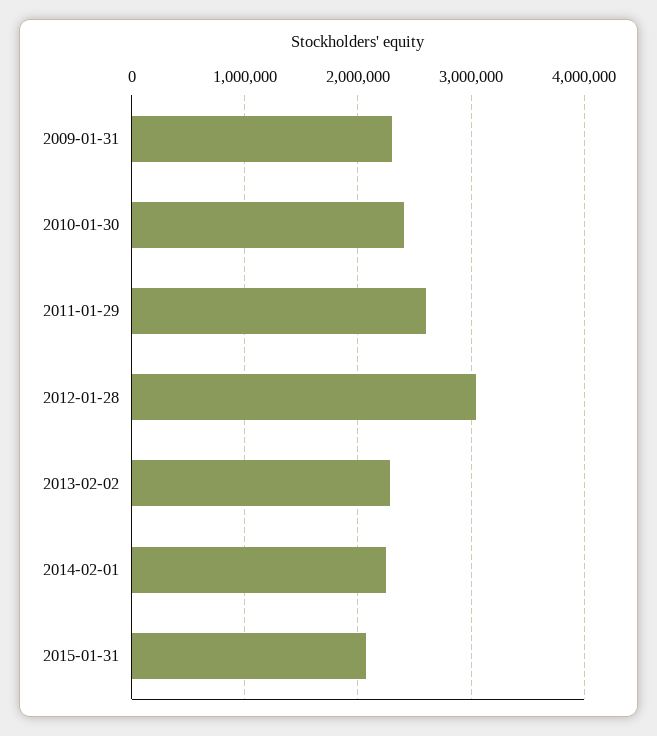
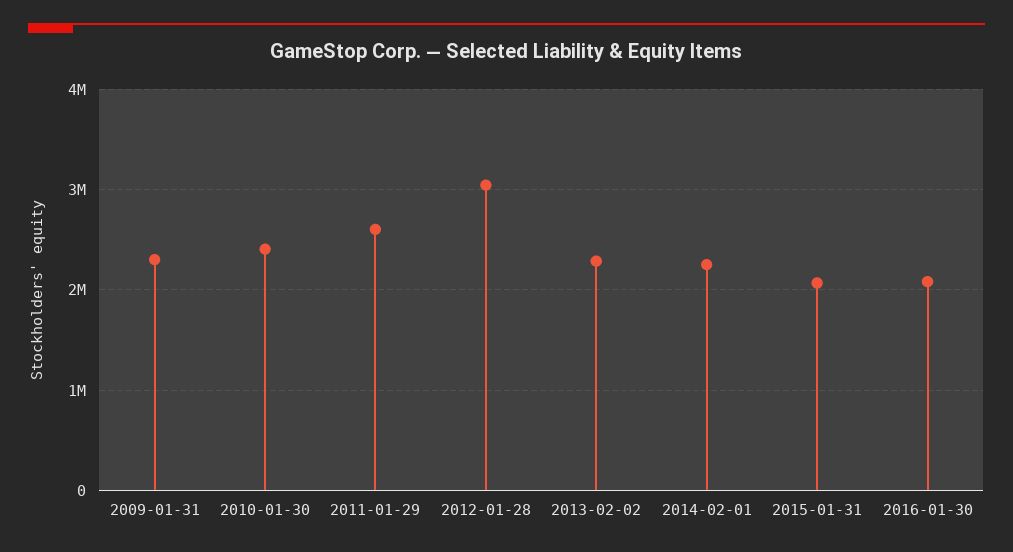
2016-01-30: none -> 2100000

